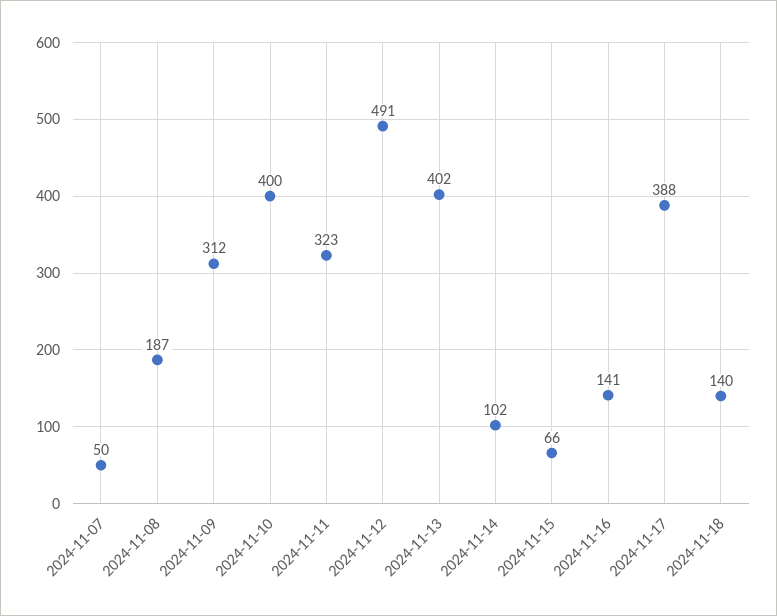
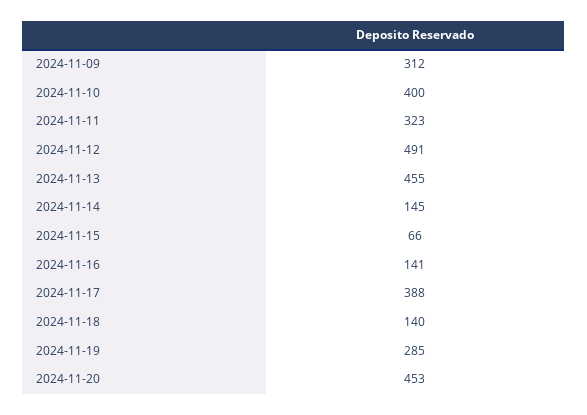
2024-11-07: 50 -> none
2024-11-08: 187 -> none
2024-11-13: 402 -> 455
2024-11-14: 102 -> 145
2024-11-19: none -> 285
2024-11-20: none -> 453

